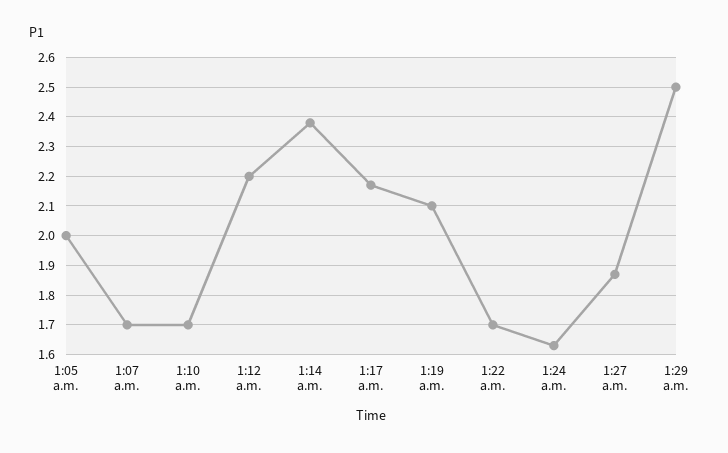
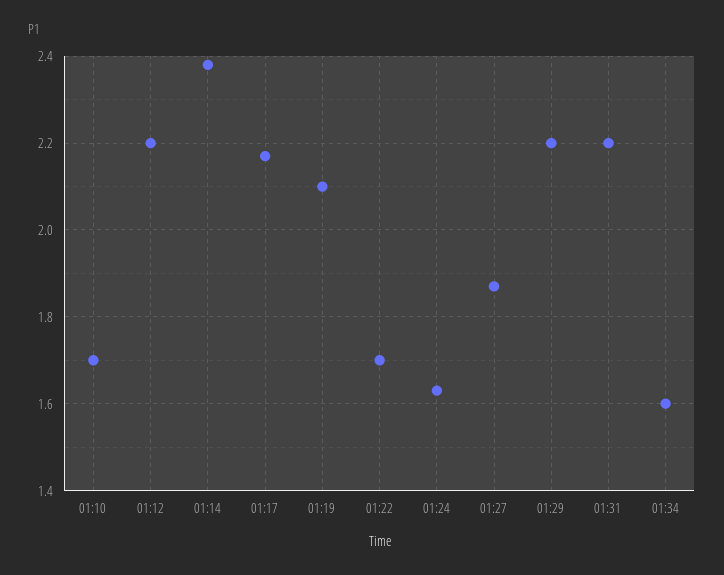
1:05 a.m.: 2 -> none
1:07 a.m.: 1.7 -> none
1:29 a.m.: 2.5 -> 2.2
01:31: none -> 2.2
01:34: none -> 1.6

